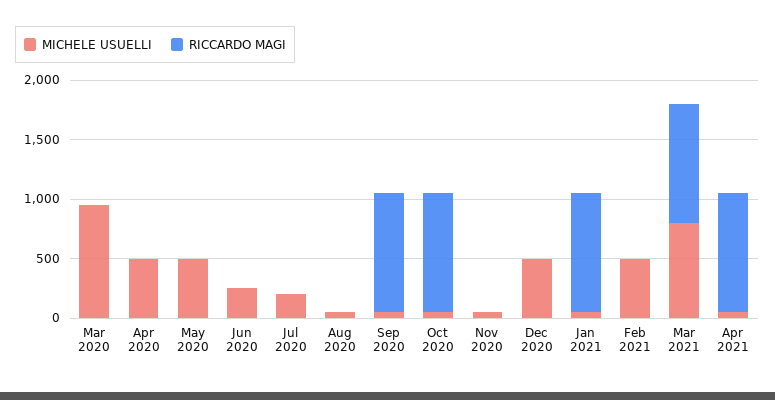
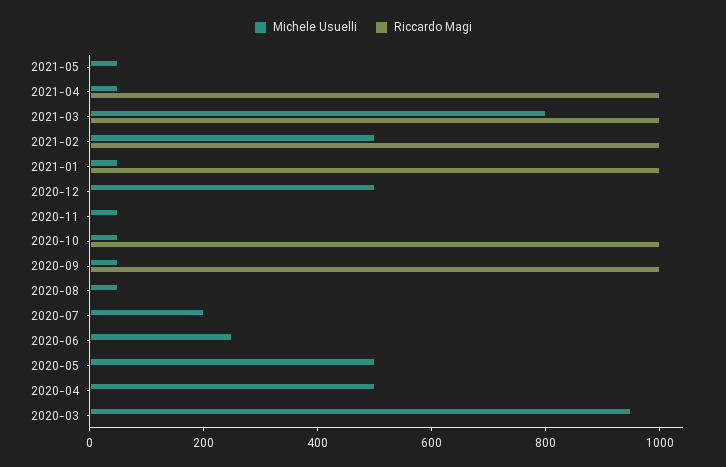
RICCARDO MAGI, Feb 2021: 0 -> 1000
MICHELE USUELLI, 2021-05: none -> 50
RICCARDO MAGI, 2021-05: none -> 0

